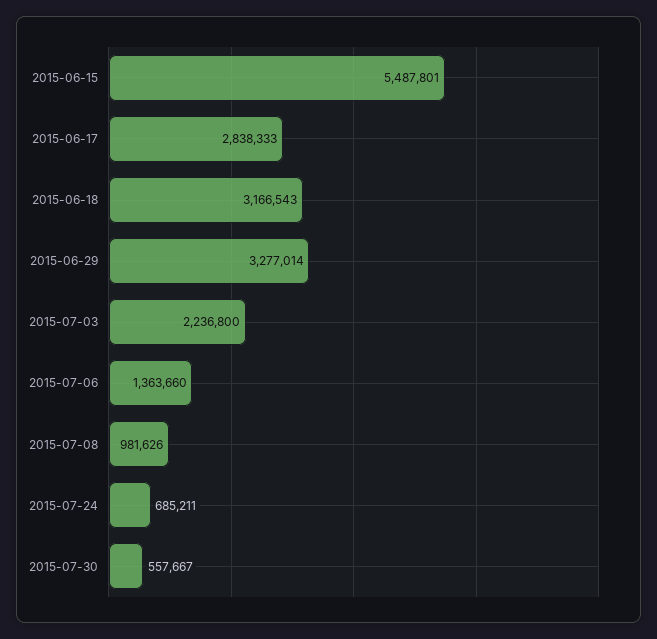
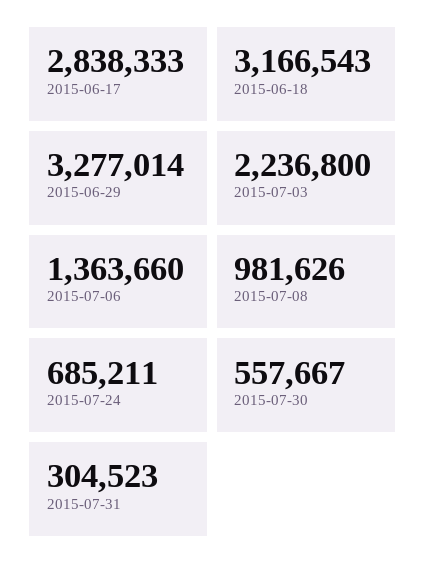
2015-06-15: 5487801 -> none
2015-07-31: none -> 304523

